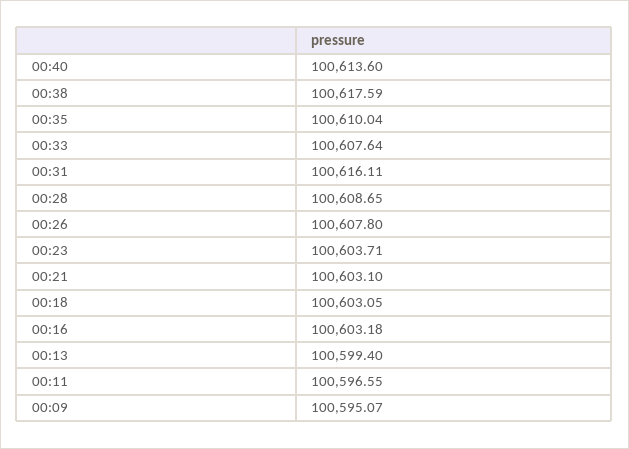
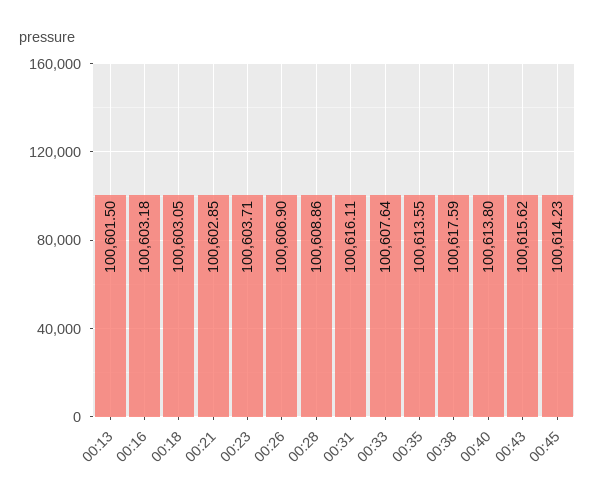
00:40: 100613.6 -> 100613.8
00:35: 100610.04 -> 100613.55
00:28: 100608.65 -> 100608.86
00:26: 100607.8 -> 100606.9
00:21: 100603.1 -> 100602.85
00:13: 100599.4 -> 100601.5
00:11: 100596.55 -> none
00:09: 100595.07 -> none
00:43: none -> 100615.62
00:45: none -> 100614.23

